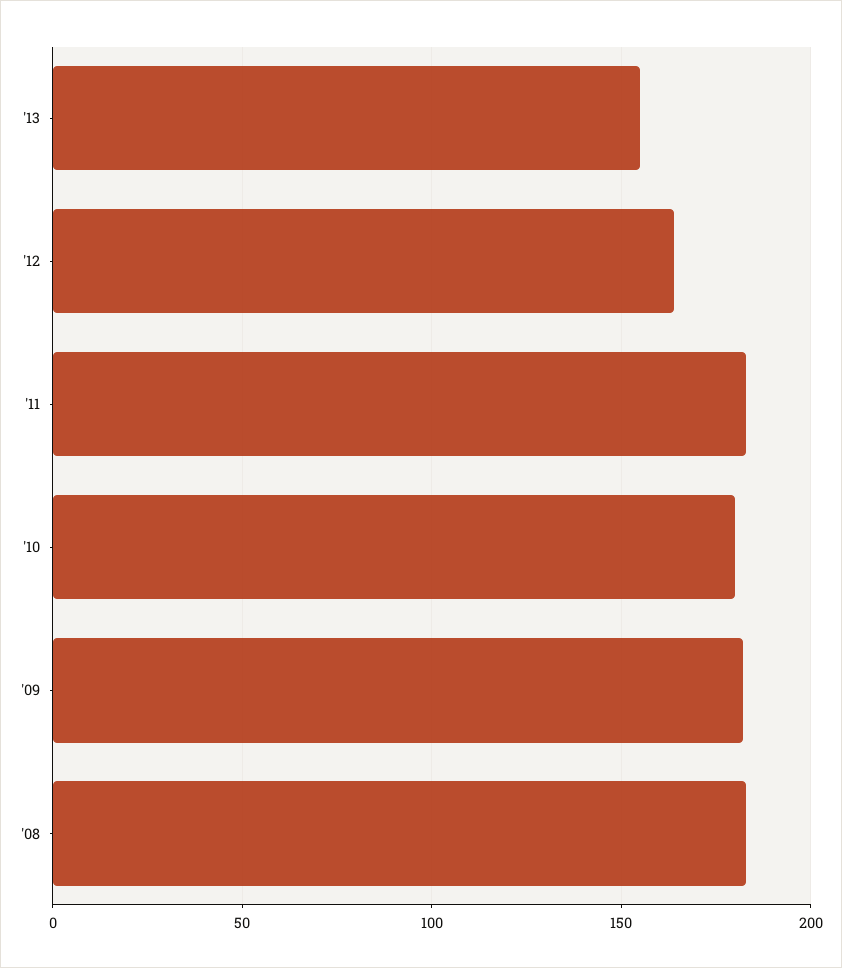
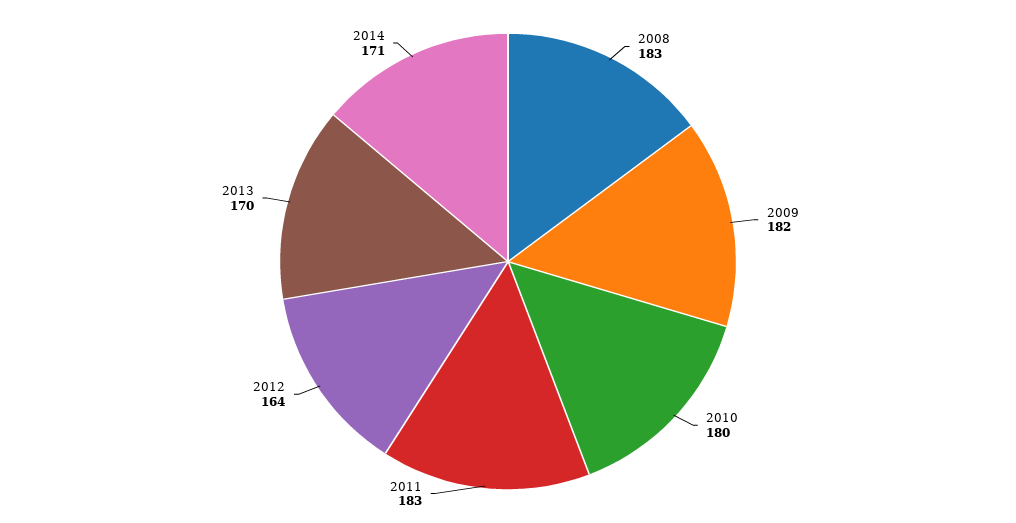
'13: 155 -> 170
2014: none -> 171

